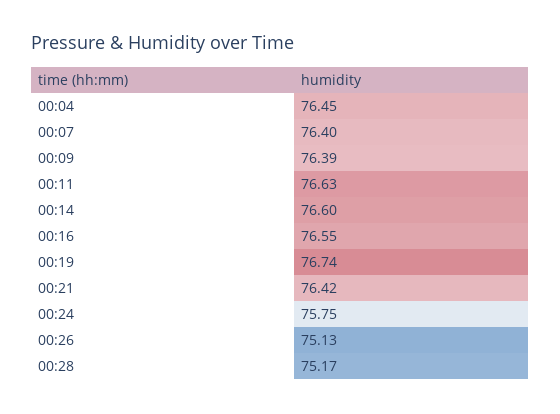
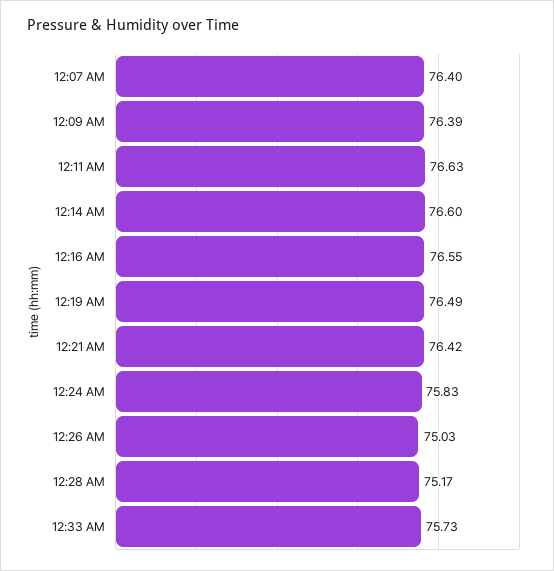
00:04: 76.45 -> none
00:19: 76.74 -> 76.49
00:24: 75.75 -> 75.83
00:26: 75.13 -> 75.03
12:33 AM: none -> 75.73

